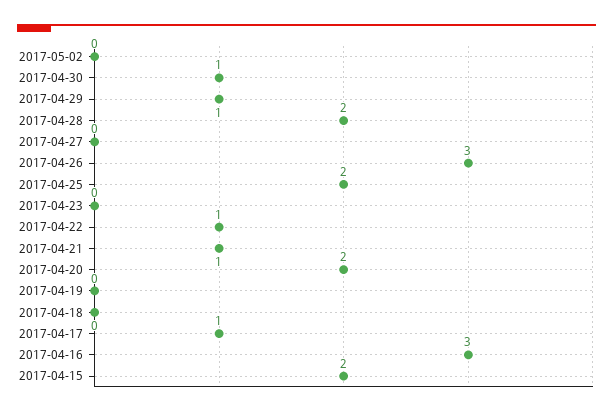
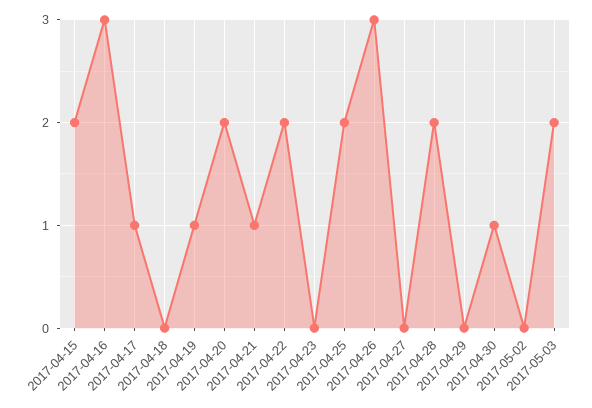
2017-04-29: 1 -> 0
2017-04-22: 1 -> 2
2017-04-19: 0 -> 1
2017-05-03: none -> 2

